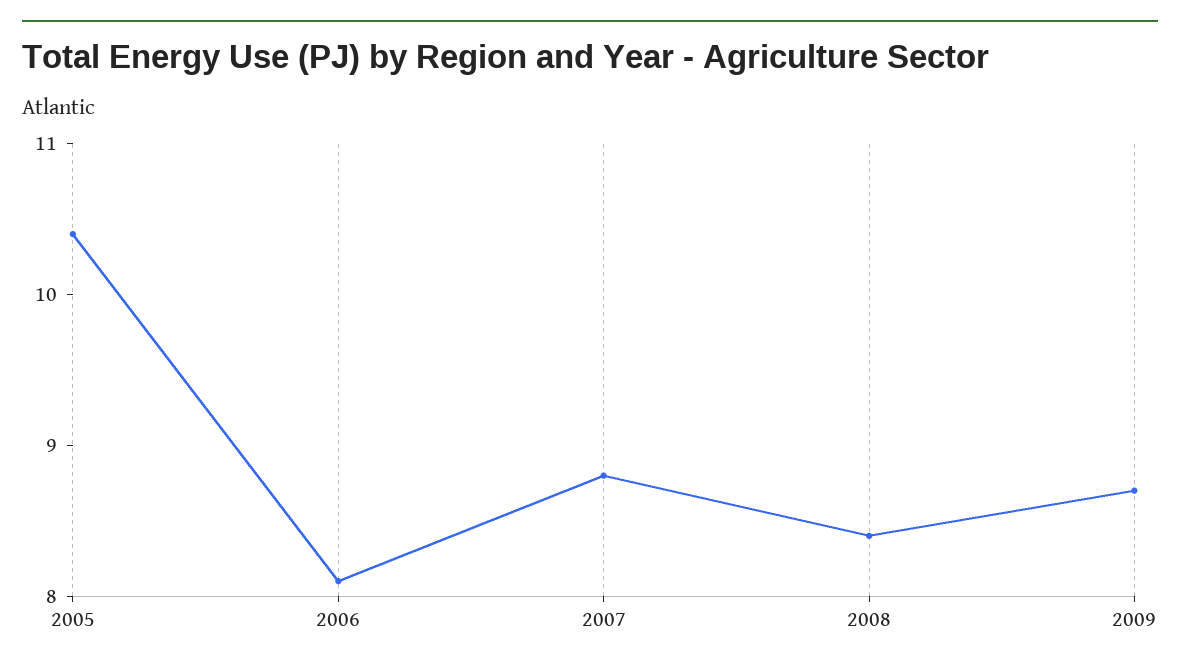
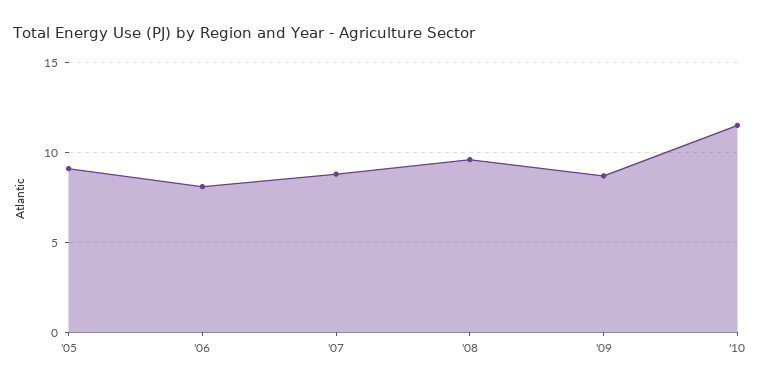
2005: 10.4 -> 9
2008: 8.4 -> 9.5
'10: none -> 11.5

